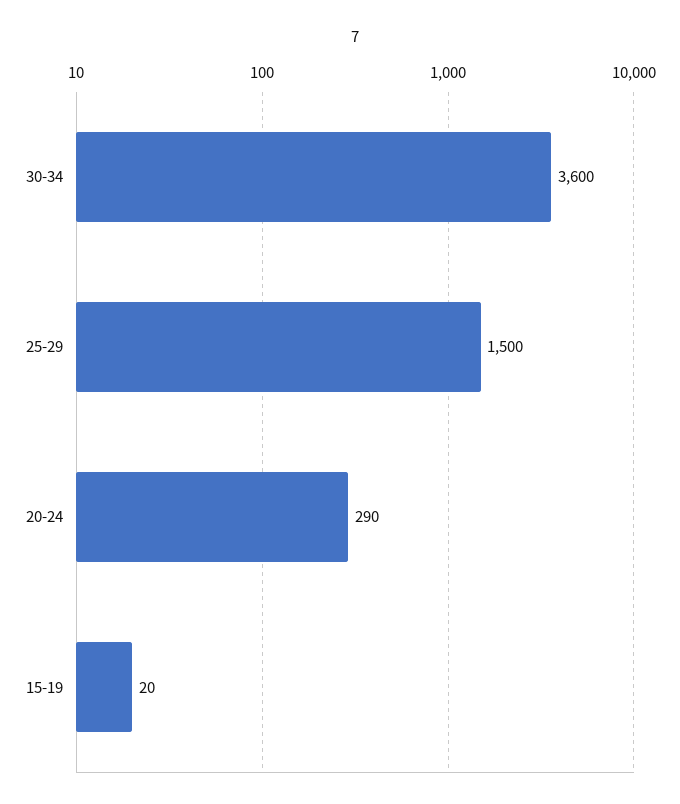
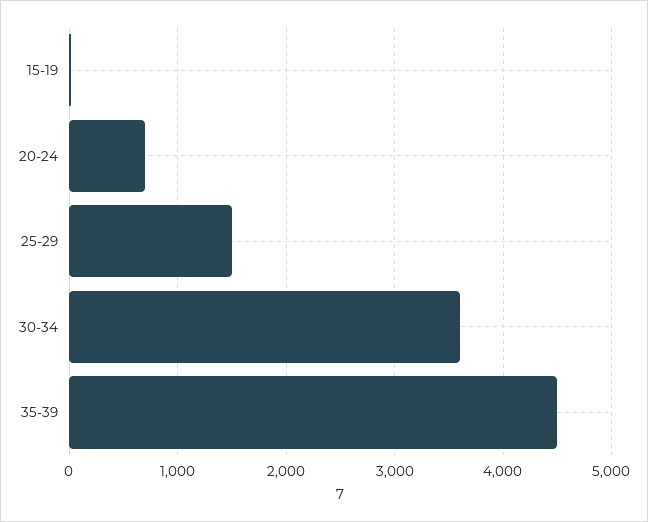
20-24: 290 -> 700
35-39: none -> 4500

